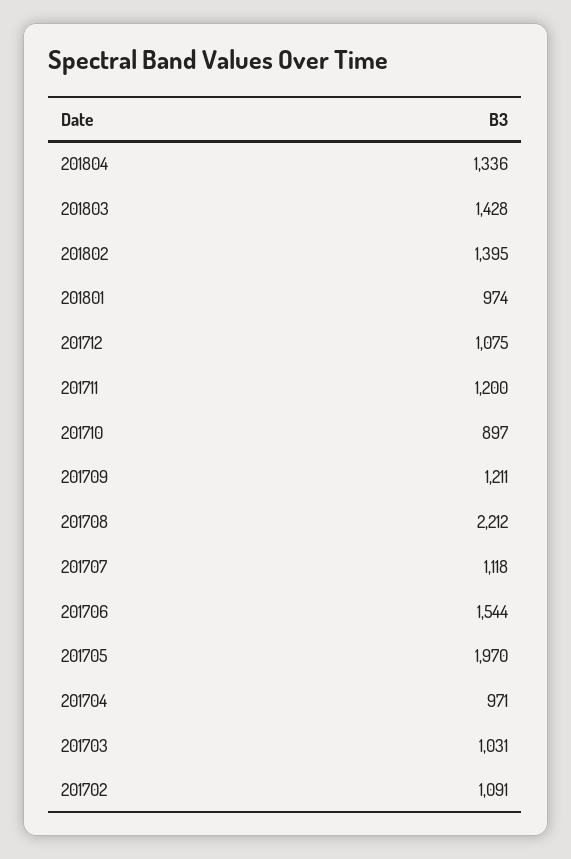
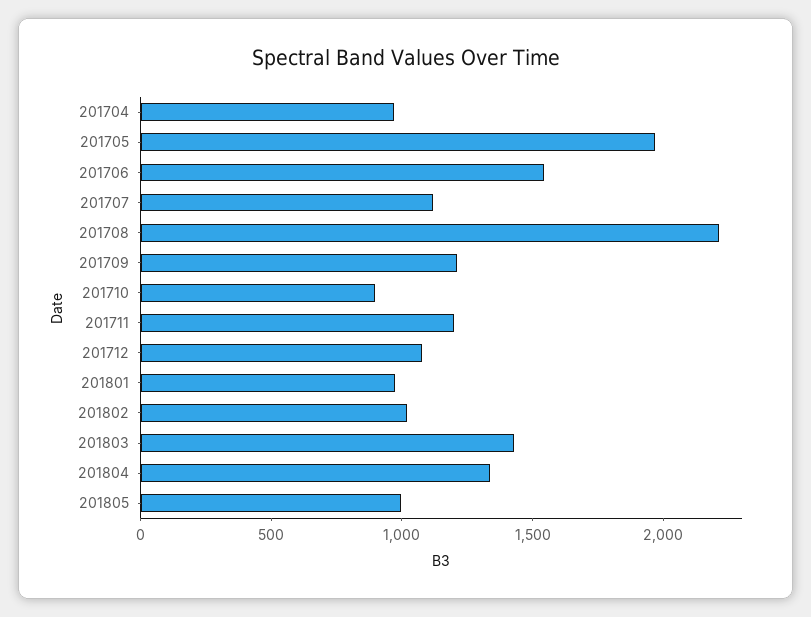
201802: 1395 -> 1000
201703: 1031 -> none
201702: 1091 -> none
201805: none -> 1000

